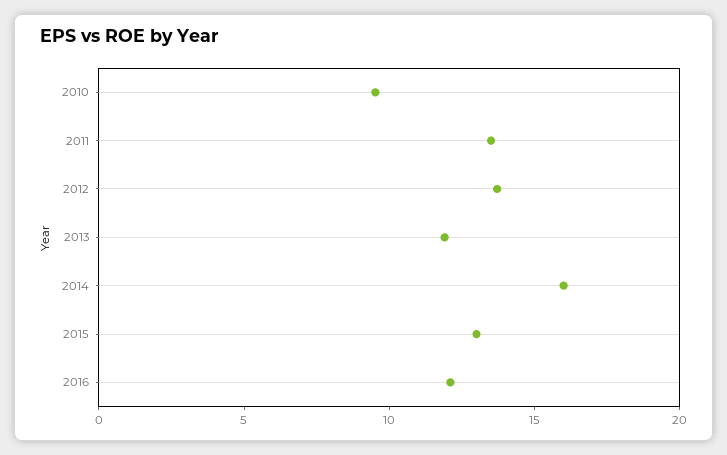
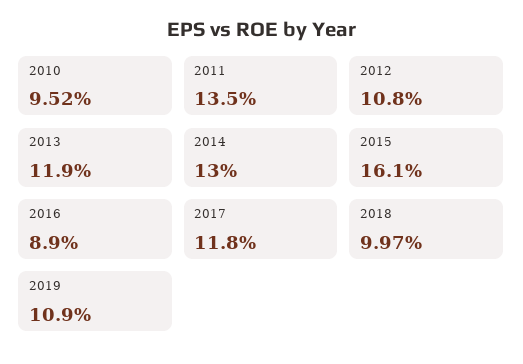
2012: 14 -> 10.8
2014: 16 -> 13
2015: 13 -> 16.1
2016: 12 -> 8.9
2017: none -> 11.8
2018: none -> 9.97
2019: none -> 10.9

